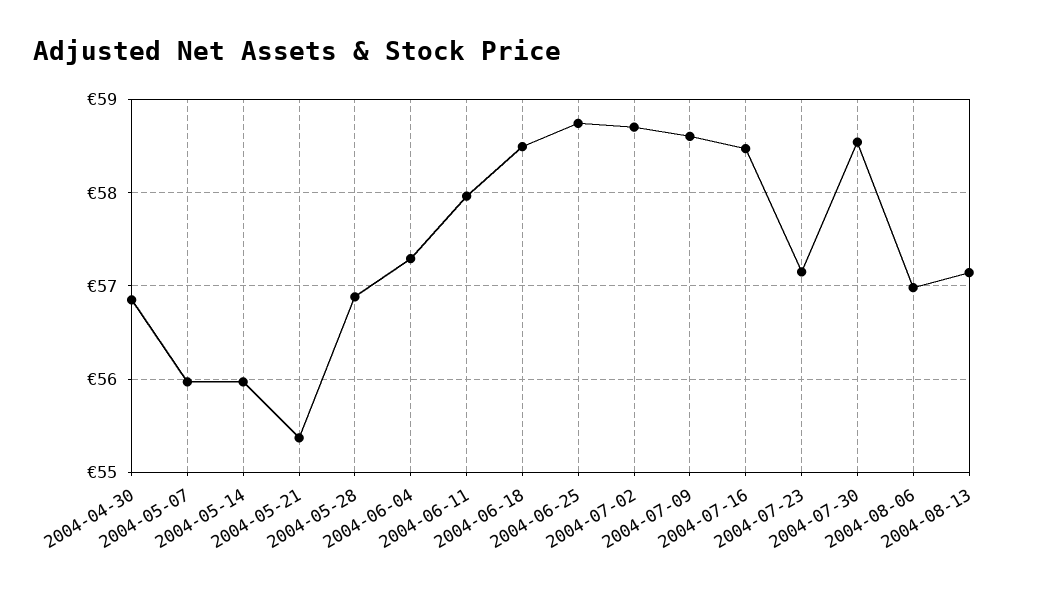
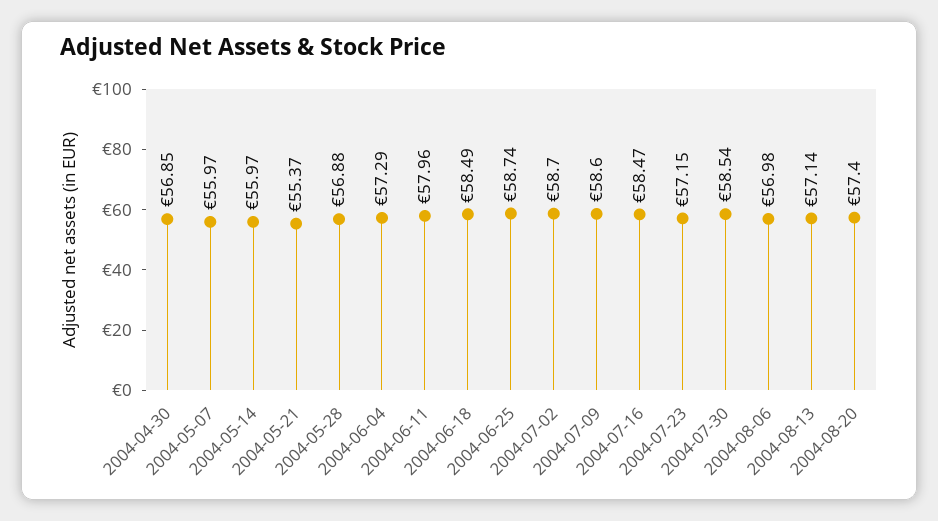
2004-08-20: none -> 57.4

